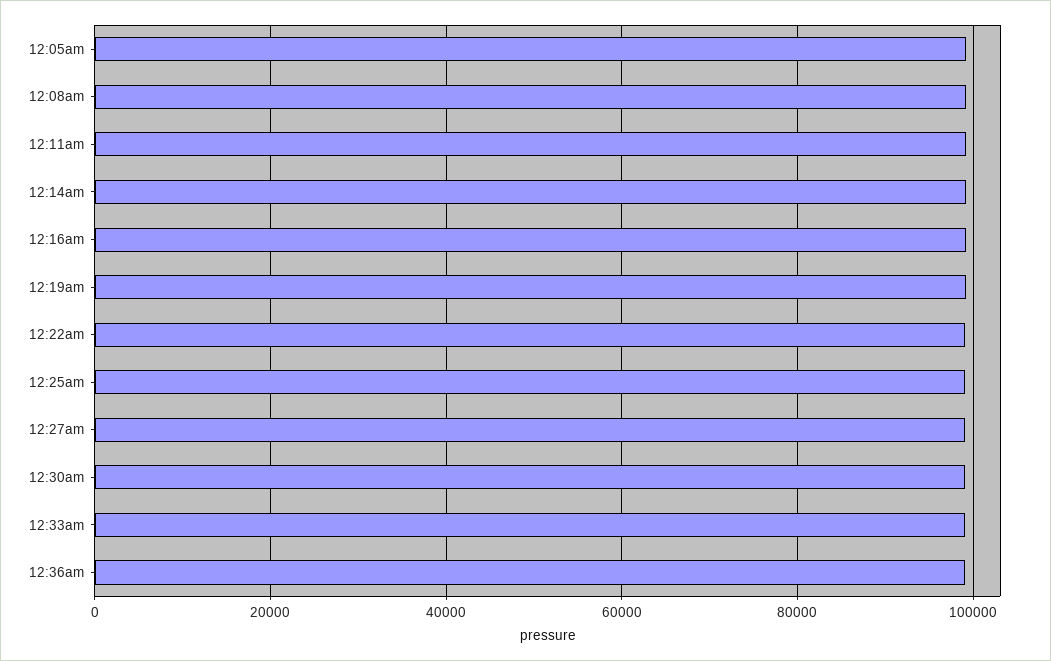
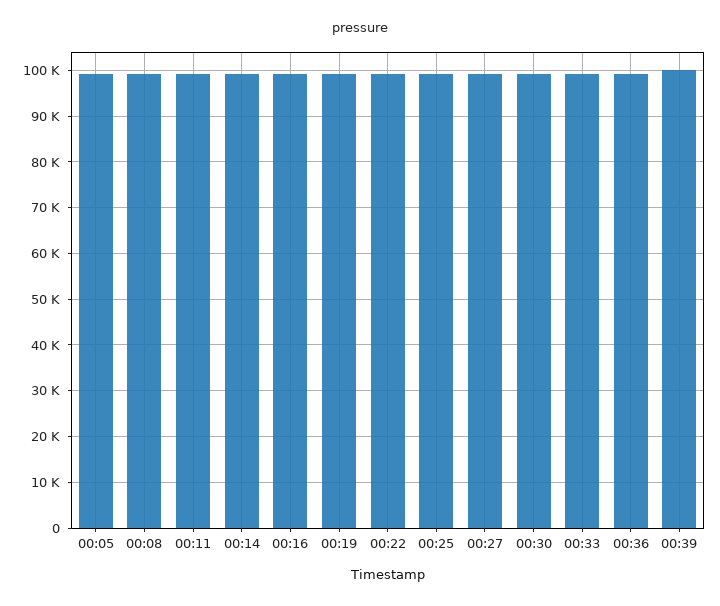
00:39: none -> 100000

